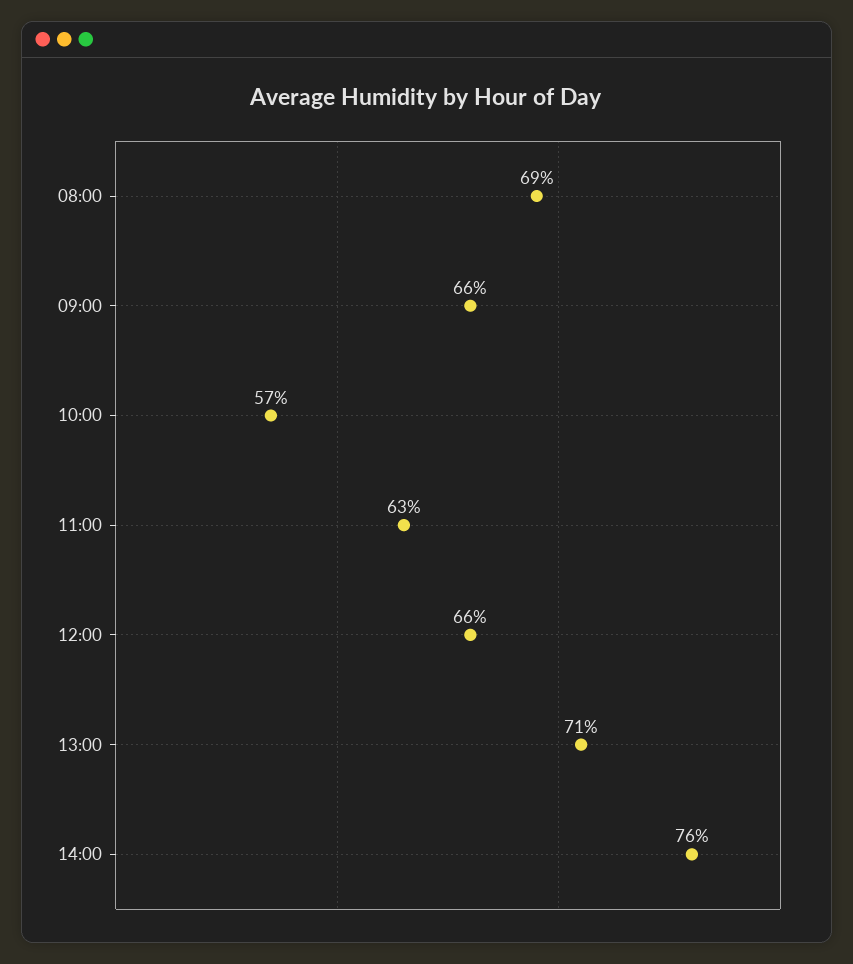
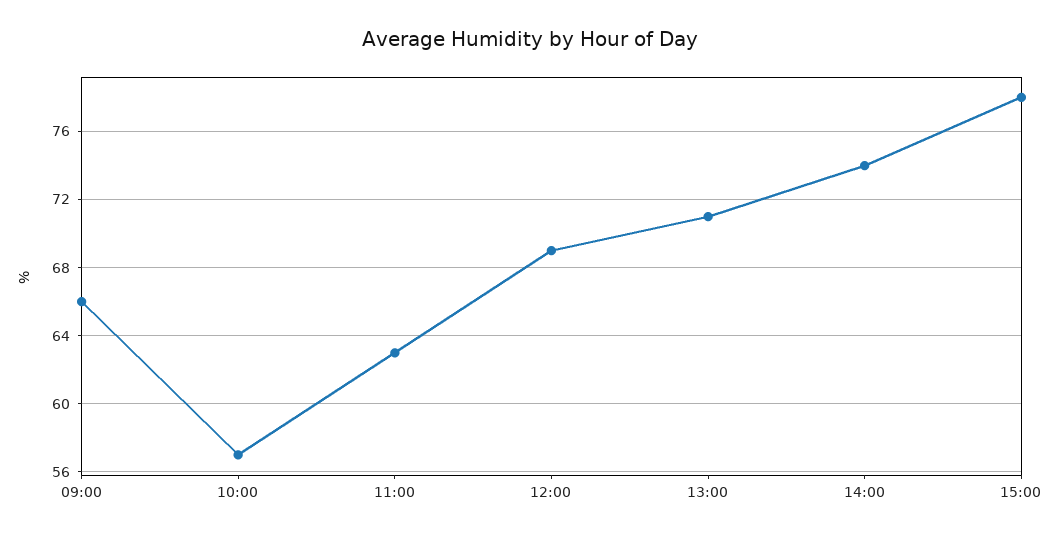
08:00: 69 -> none
12:00: 66 -> 69
14:00: 76 -> 74
15:00: none -> 78

